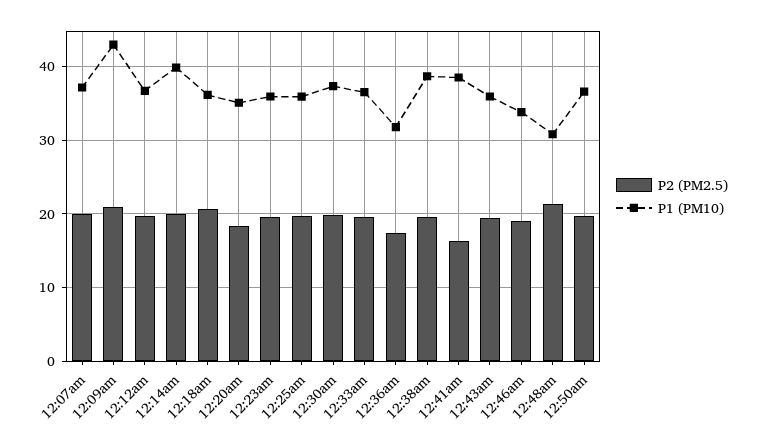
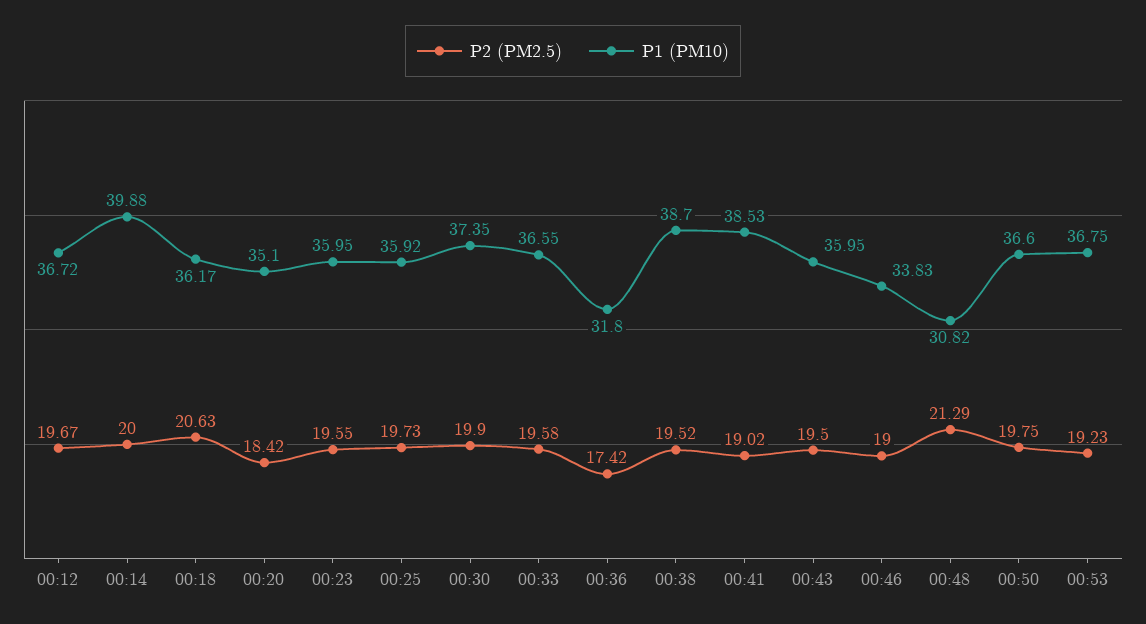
P2 (PM2.5), 12:07am: 20 -> none
P1 (PM10), 12:07am: 37 -> none
P2 (PM2.5), 12:09am: 21 -> none
P1 (PM10), 12:09am: 43 -> none
P2 (PM2.5), 12:41am: 16 -> 19.02
P2 (PM2.5), 00:53: none -> 19.23
P1 (PM10), 00:53: none -> 36.75

